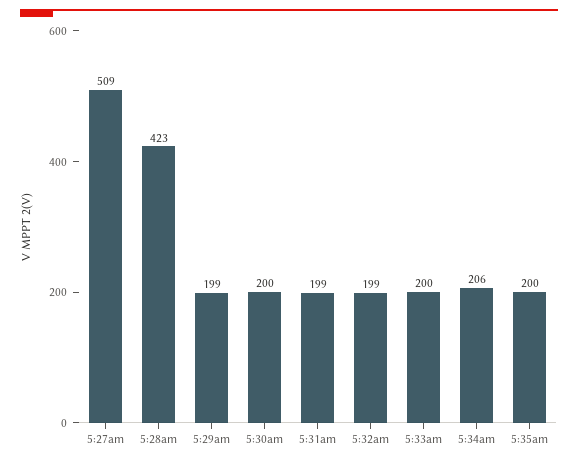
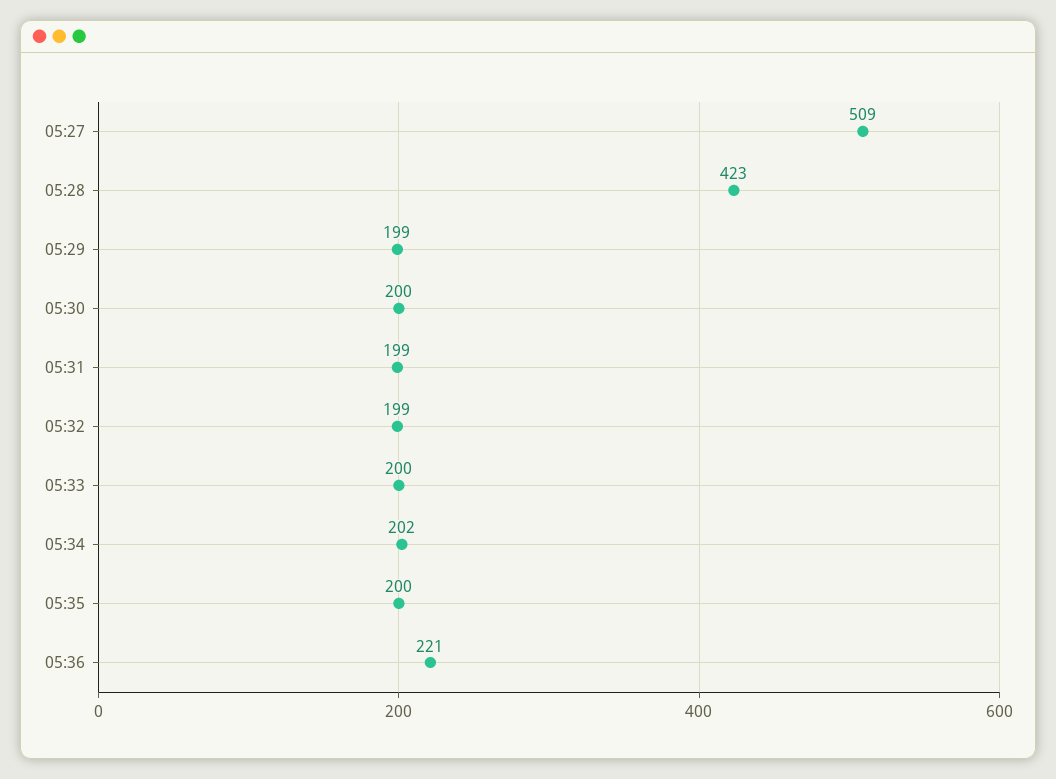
5:34am: 206 -> 202
05:36: none -> 221

